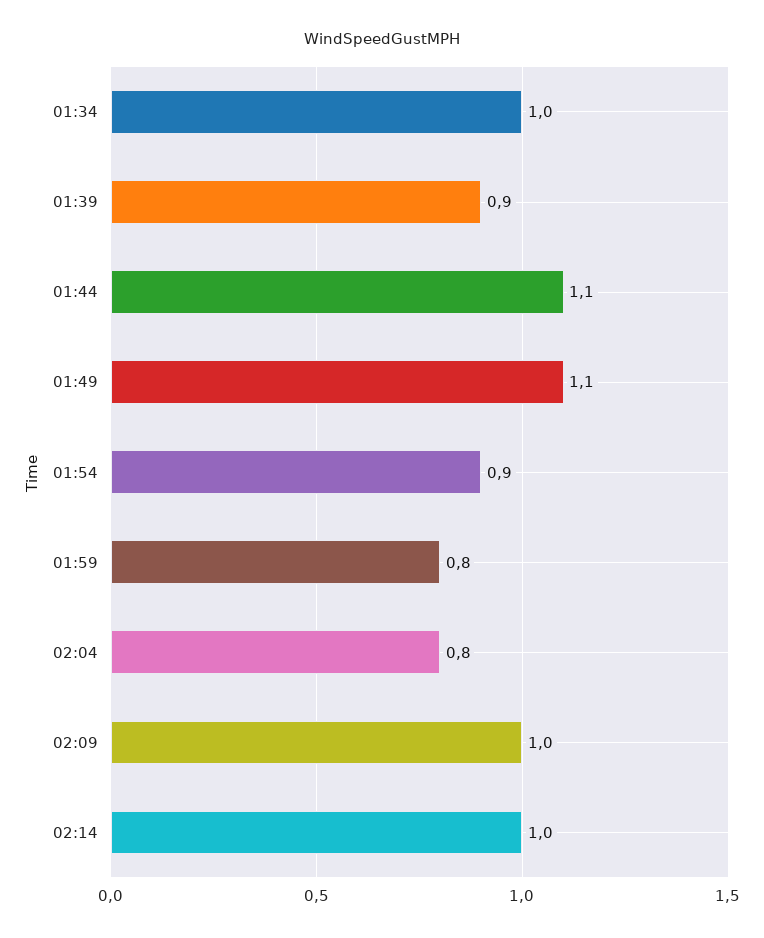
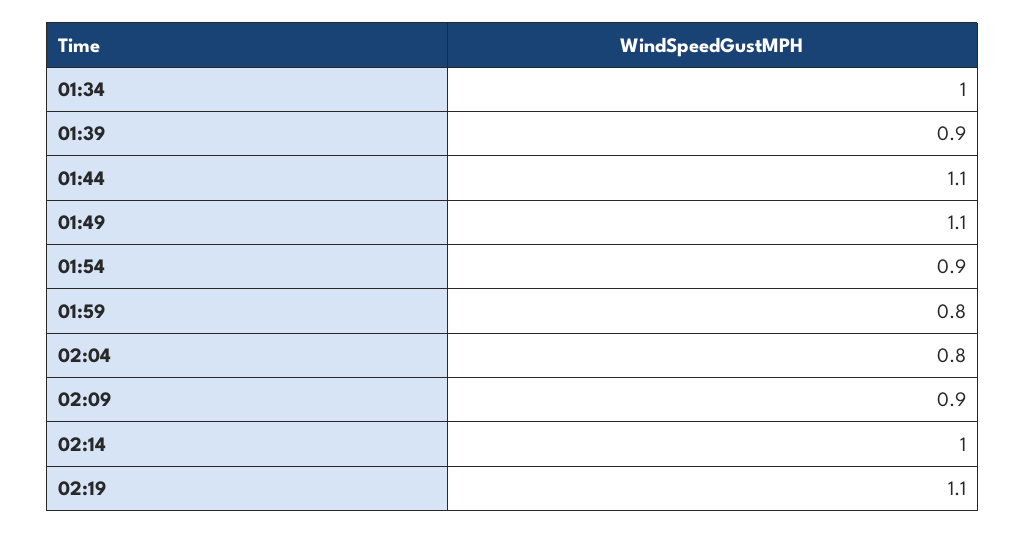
02:09: 1 -> 0.9
02:19: none -> 1.1

